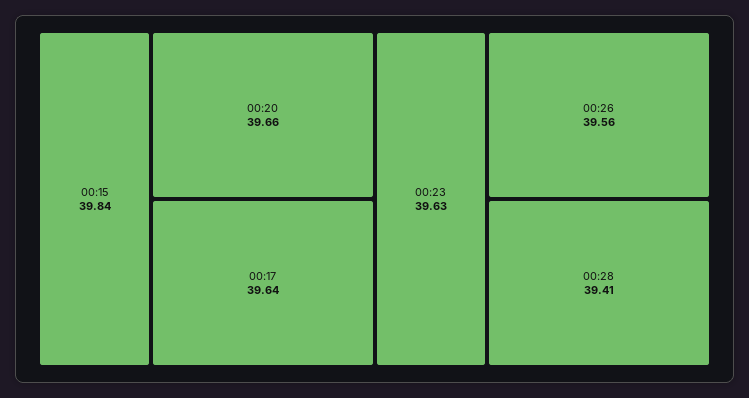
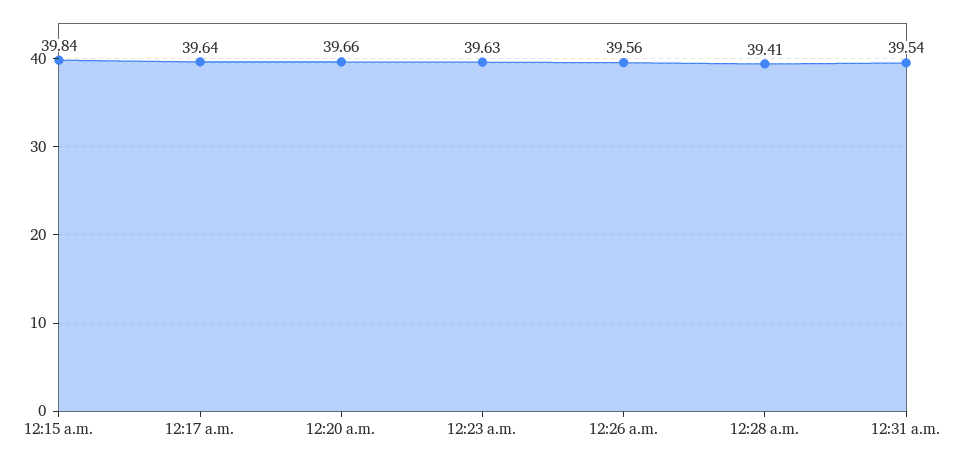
12:31 a.m.: none -> 39.54

